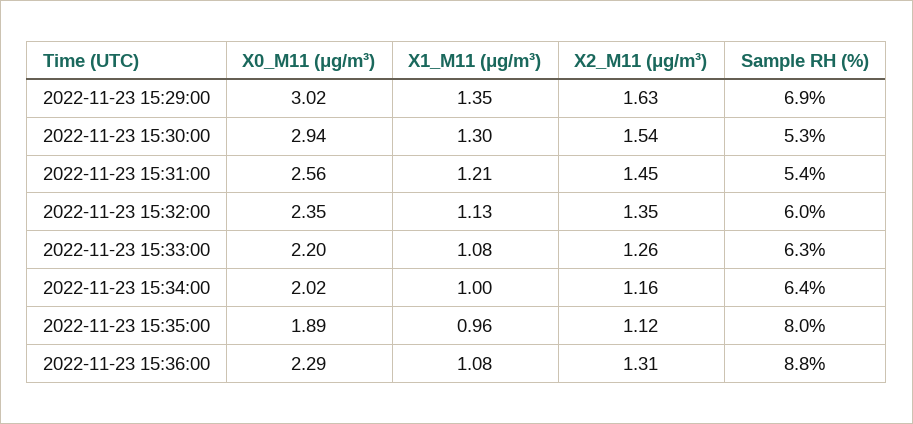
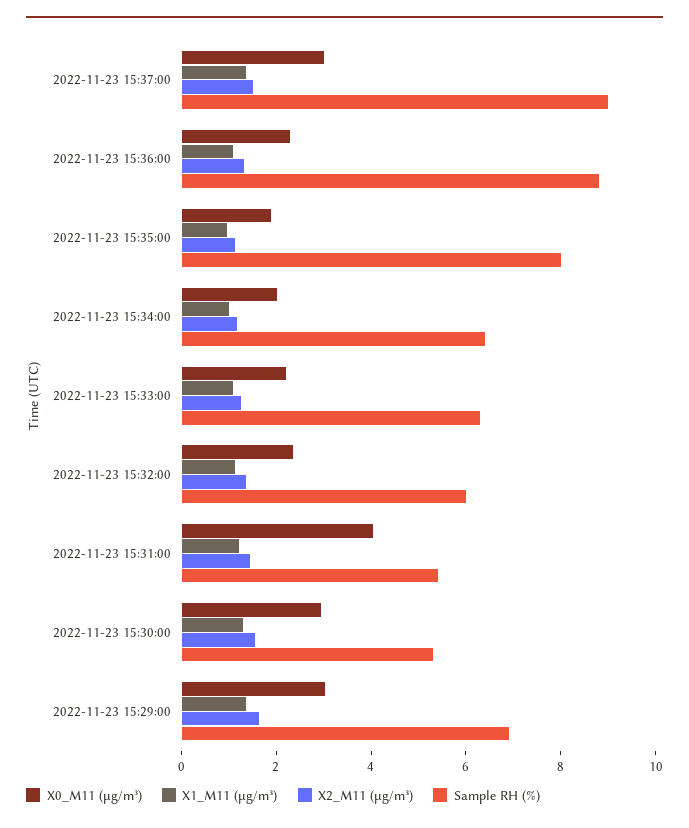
X0_M11 (μg/m³), 2022-11-23 15:31:00: 2.56 -> 4
X0_M11 (μg/m³), 2022-11-23 15:37:00: none -> 3
X1_M11 (μg/m³), 2022-11-23 15:37:00: none -> 1.5
X2_M11 (μg/m³), 2022-11-23 15:37:00: none -> 1.5
Sample RH (%), 2022-11-23 15:37:00: none -> 9

